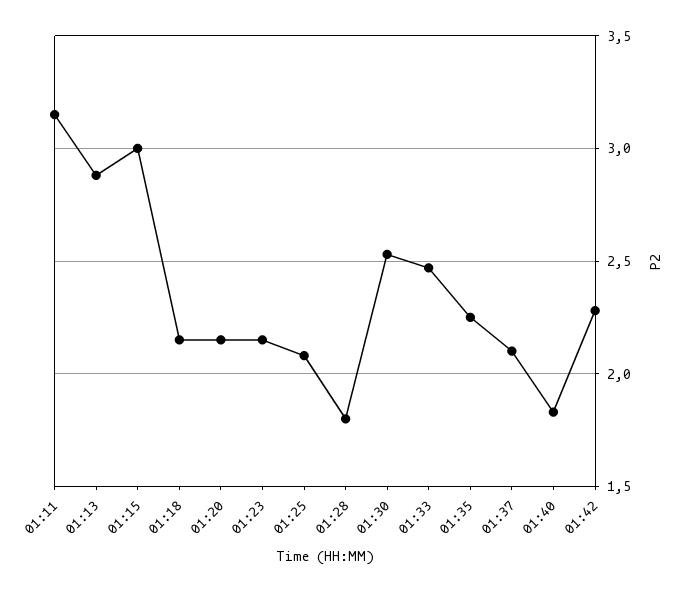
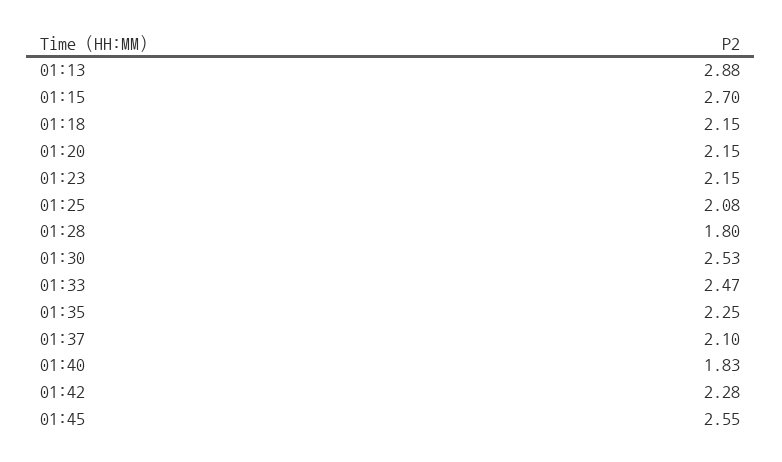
01:11: 3.15 -> none
01:15: 3 -> 2.7
01:45: none -> 2.55

